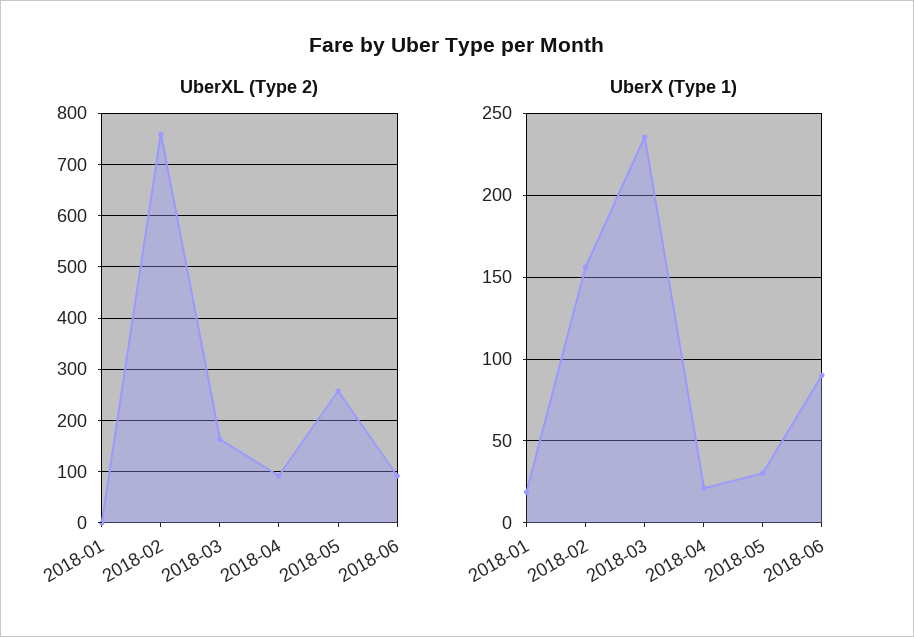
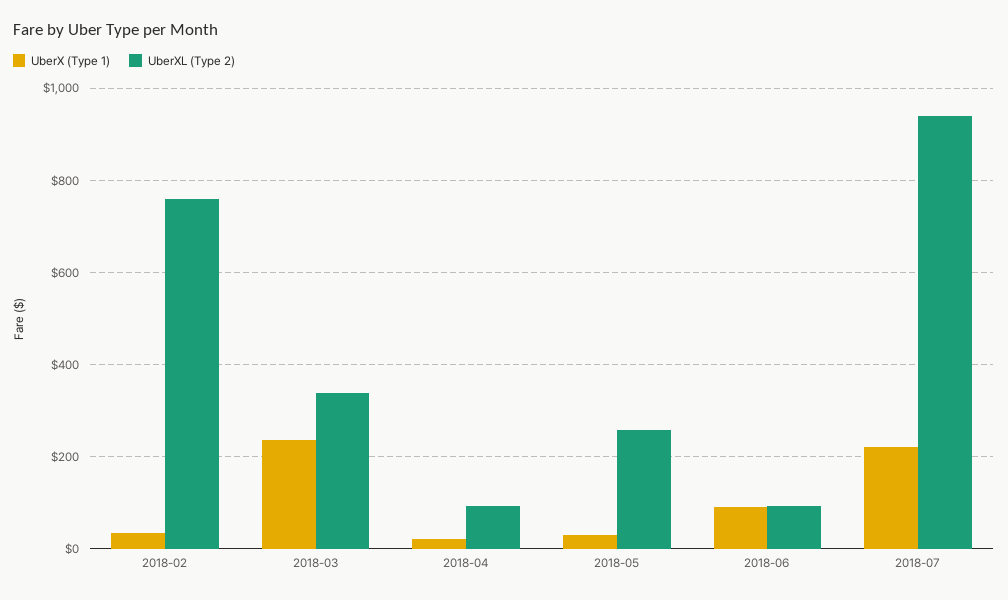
UberXL (Type 2), 2018-01: 0 -> none
UberXL (Type 2), 2018-03: 160 -> 340
UberX (Type 1), 2018-01: 20 -> none
UberX (Type 1), 2018-02: 155 -> 40
UberX (Type 1), 2018-07: none -> 220
UberXL (Type 2), 2018-07: none -> 940

